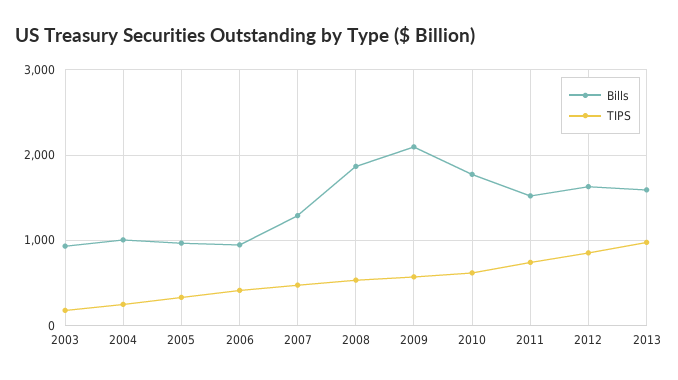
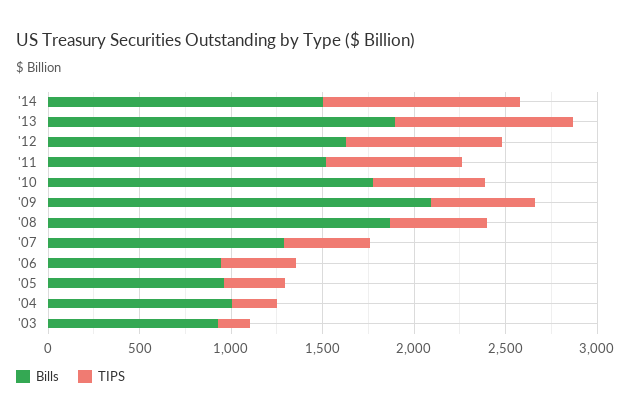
Bills, 2013: 1600 -> 1900
Bills, '14: none -> 1500
TIPS, '14: none -> 1100

